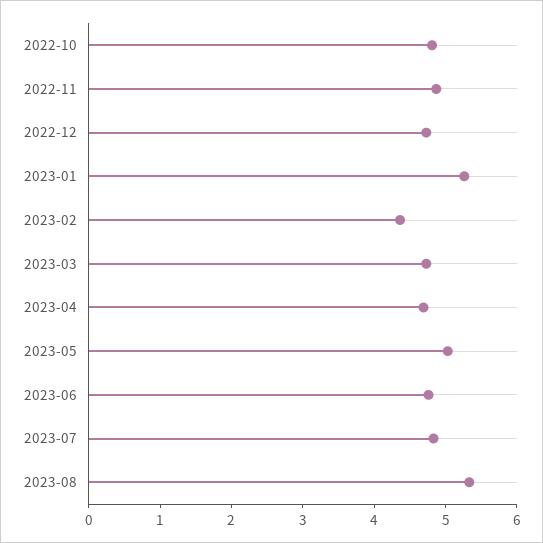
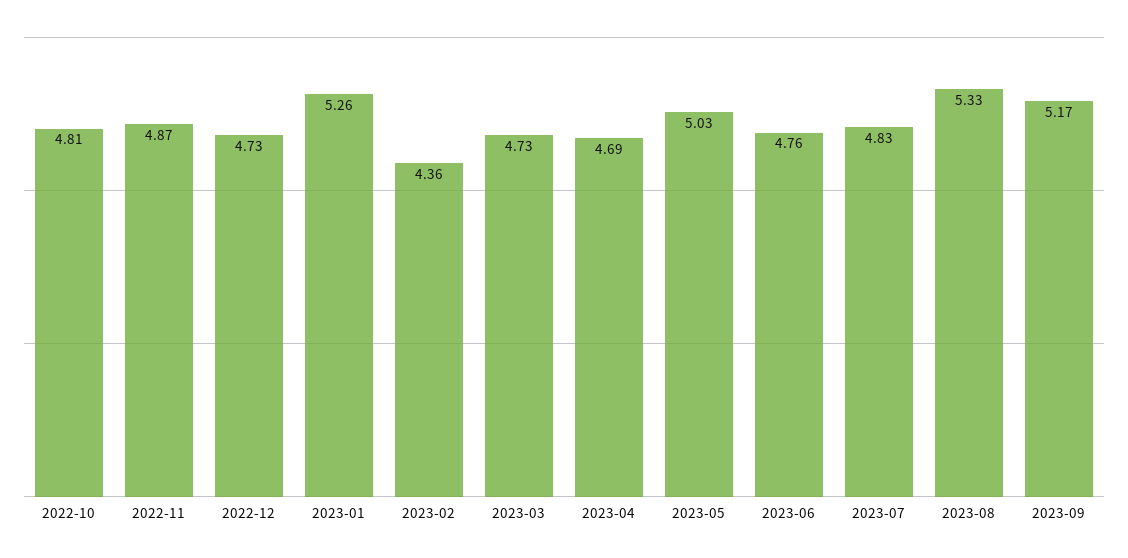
2023-09: none -> 5.17

